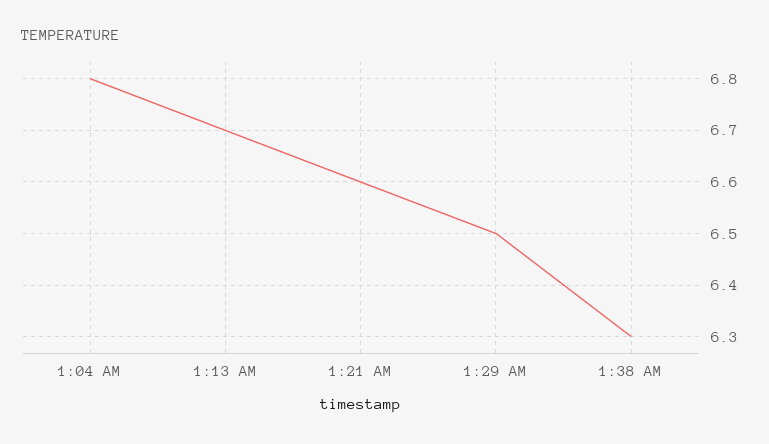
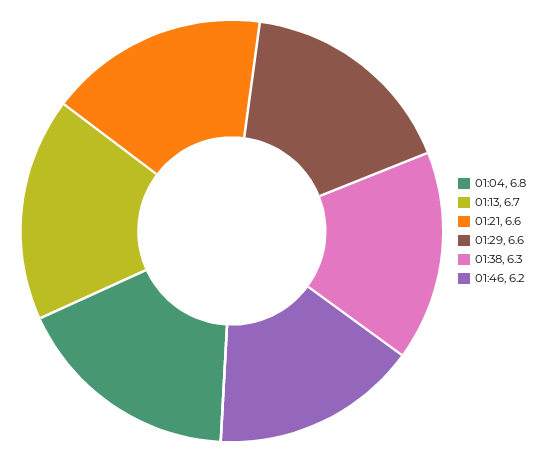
1:29 AM: 6.5 -> 6.6
01:46: none -> 6.2

